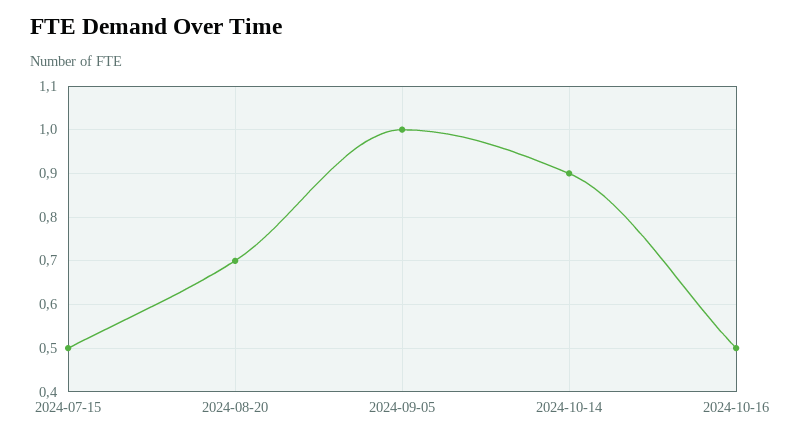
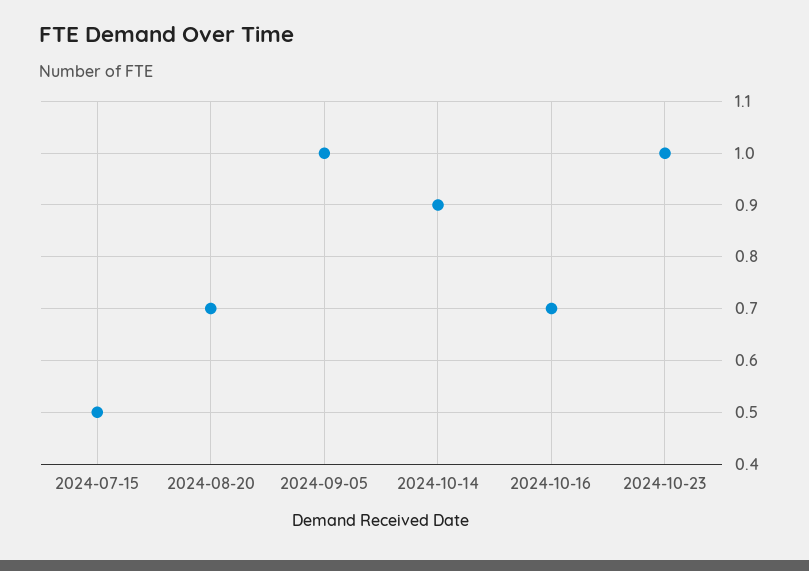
2024-10-16: 0.5 -> 0.7
2024-10-23: none -> 1

